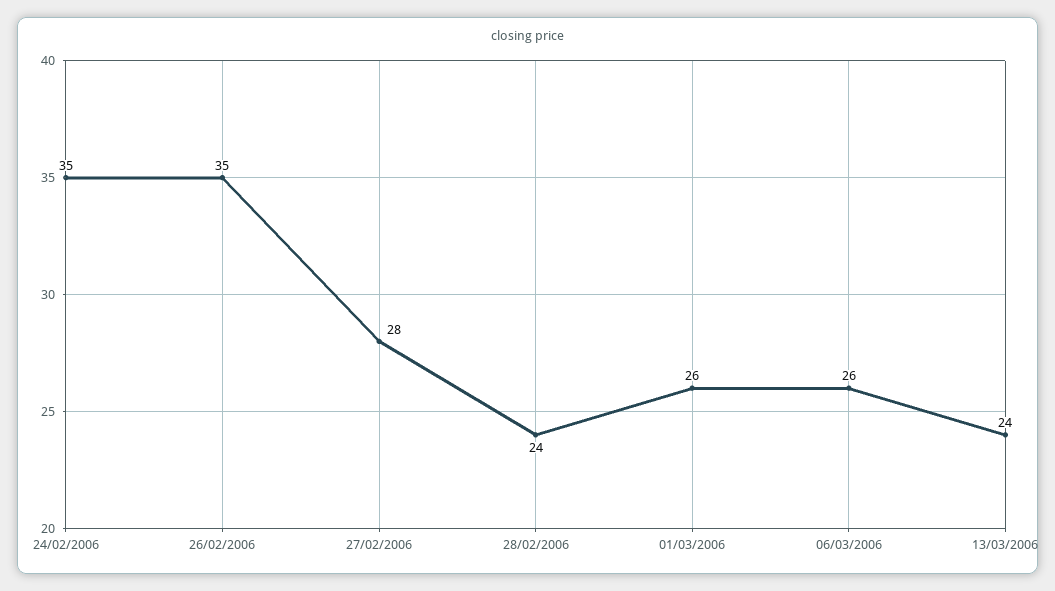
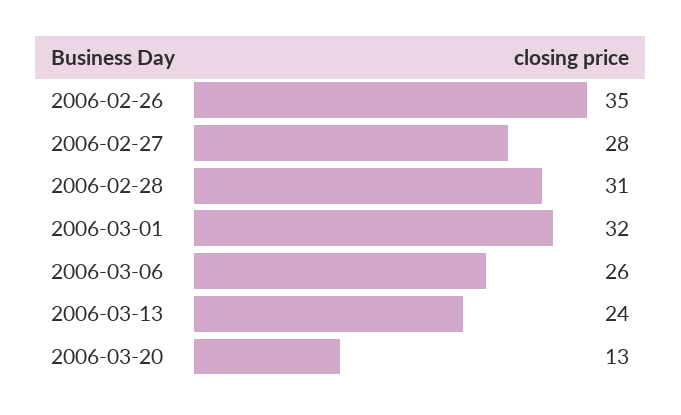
24/02/2006: 35 -> none
28/02/2006: 24 -> 31
01/03/2006: 26 -> 32
2006-03-20: none -> 13

